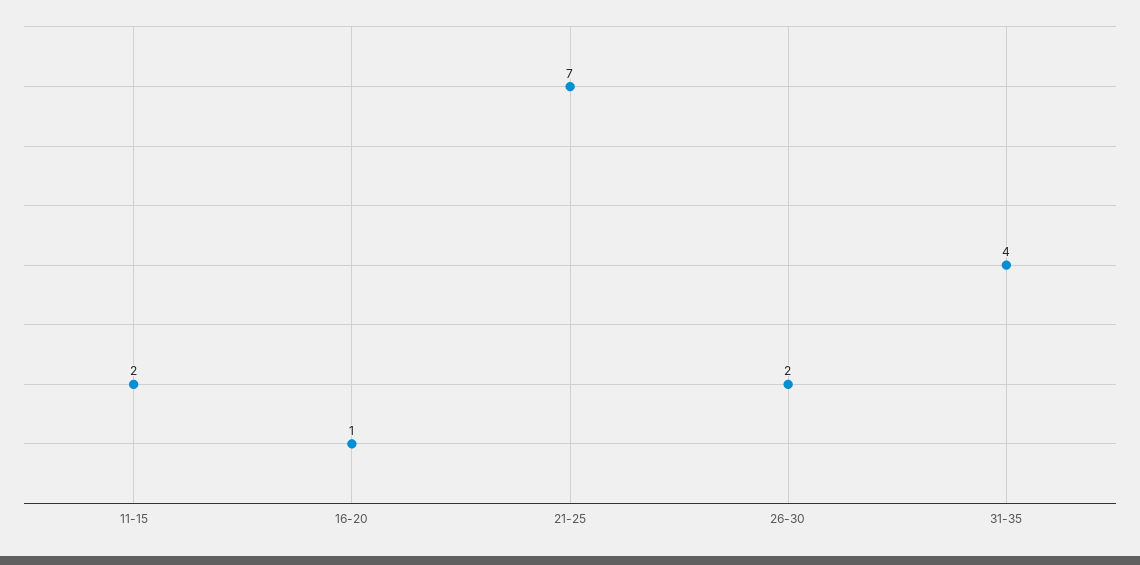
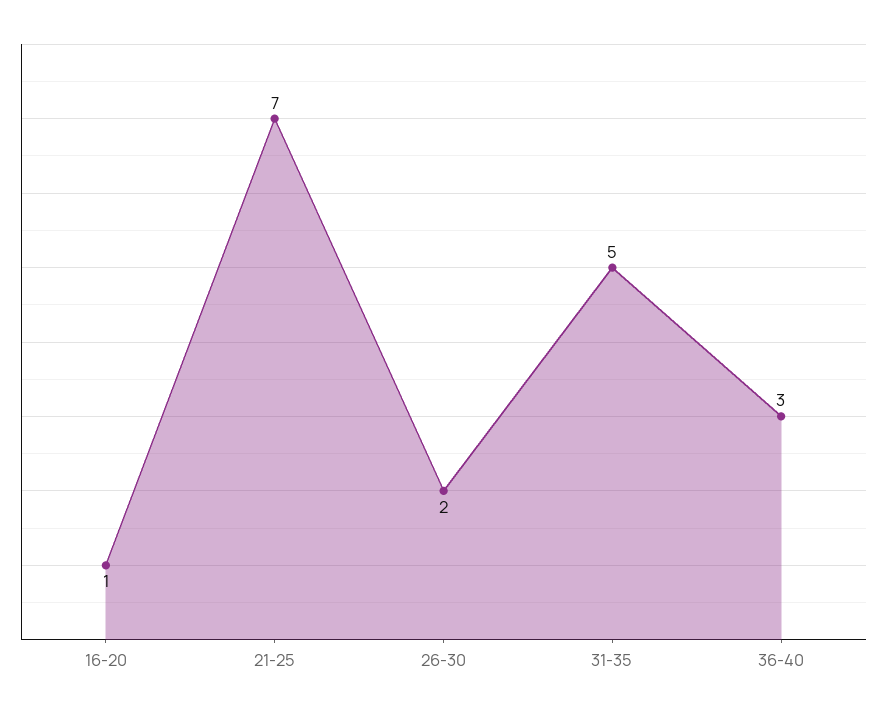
11-15: 2 -> none
31-35: 4 -> 5
36-40: none -> 3

